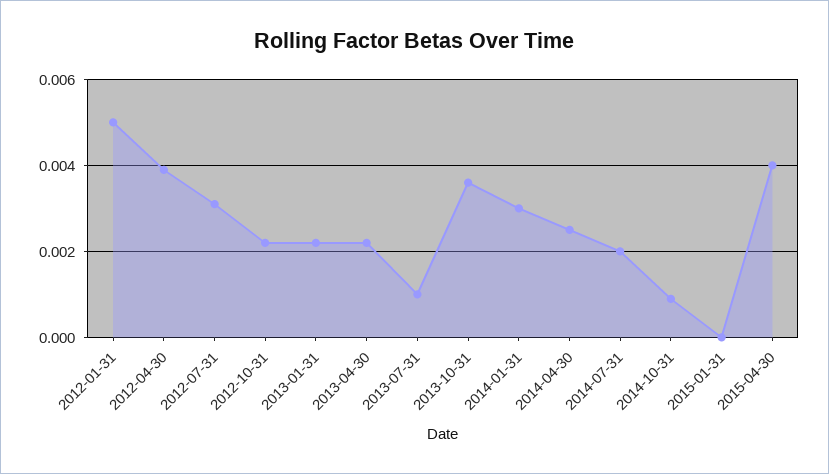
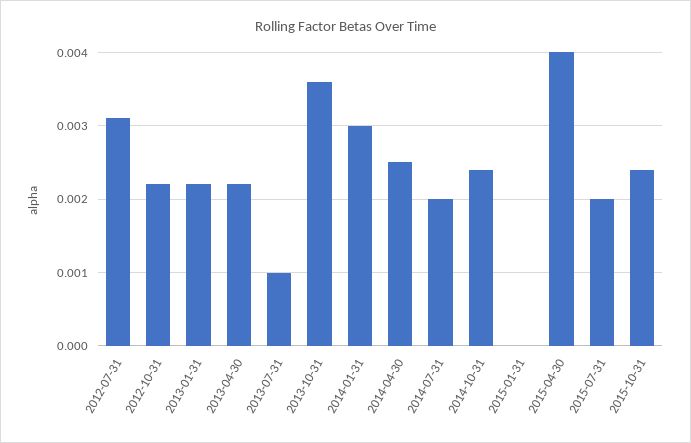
2012-01-31: 0.005 -> none
2012-04-30: 0.004 -> none
2014-10-31: 0.001 -> 0.0024
2015-07-31: none -> 0.002
2015-10-31: none -> 0.0024

